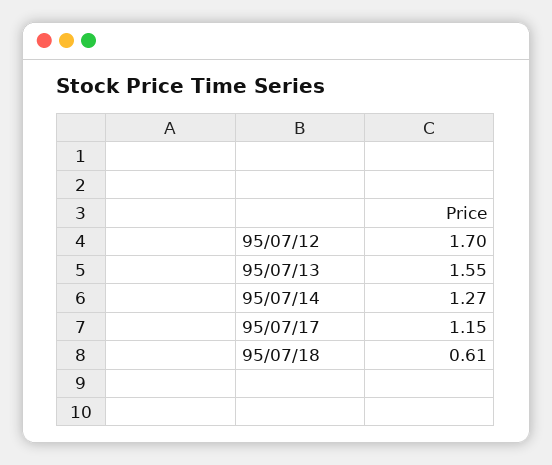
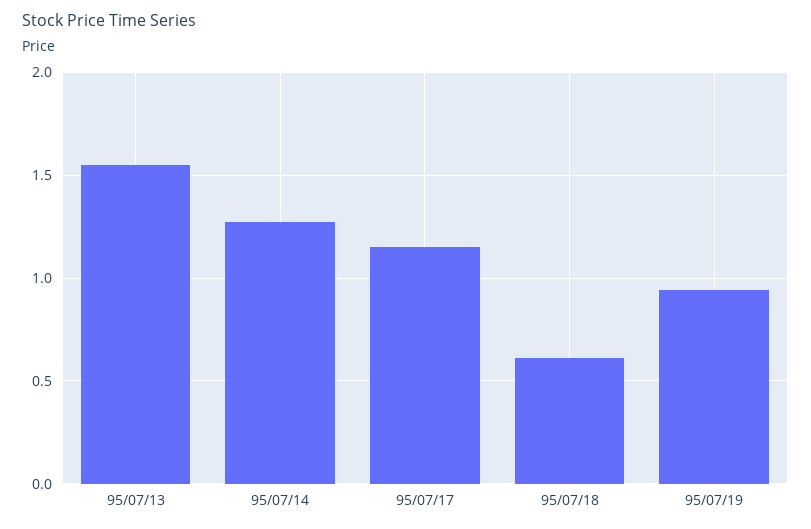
95/07/12: 1.7 -> none
95/07/19: none -> 0.95

